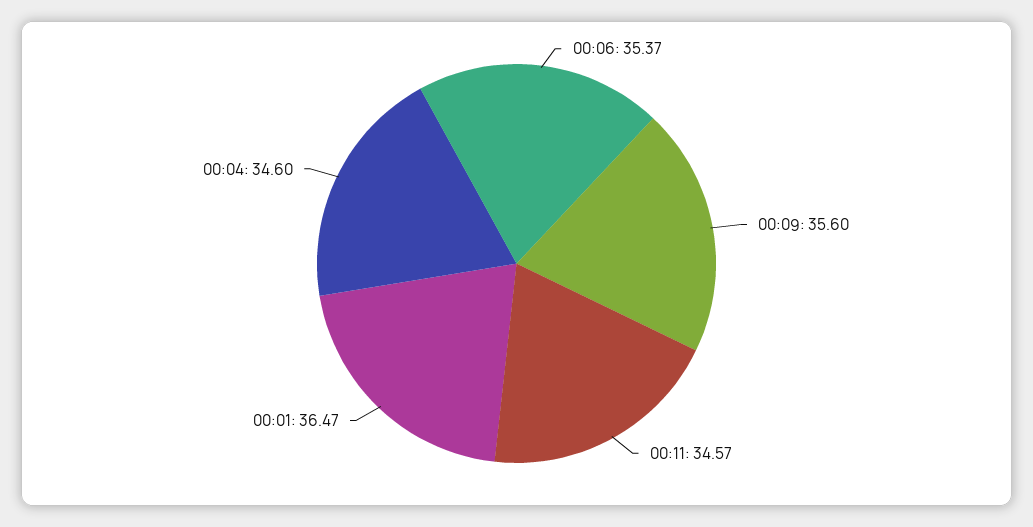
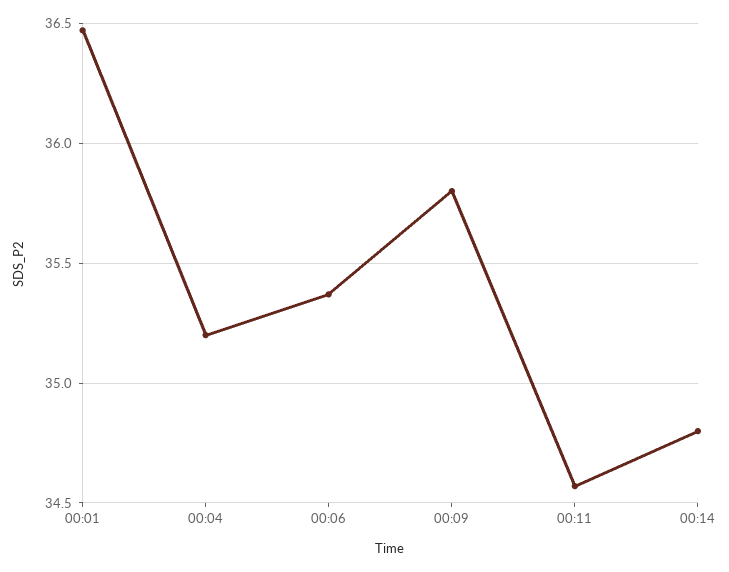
00:09: 35.6 -> 35.8
00:04: 34.6 -> 35.2
00:14: none -> 34.8

